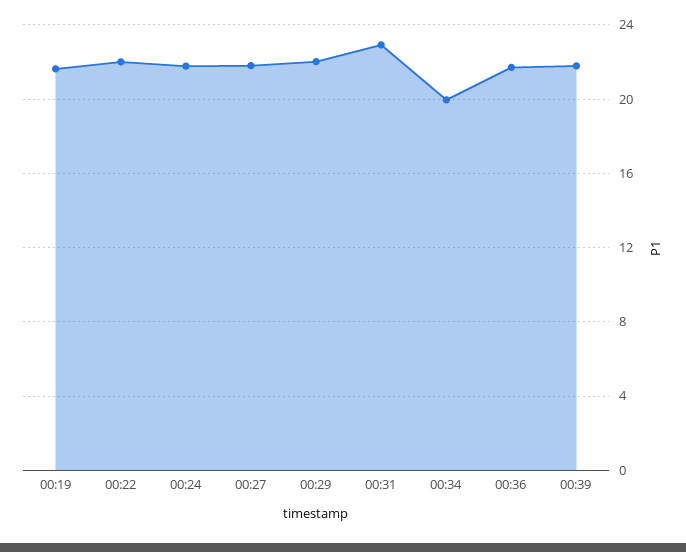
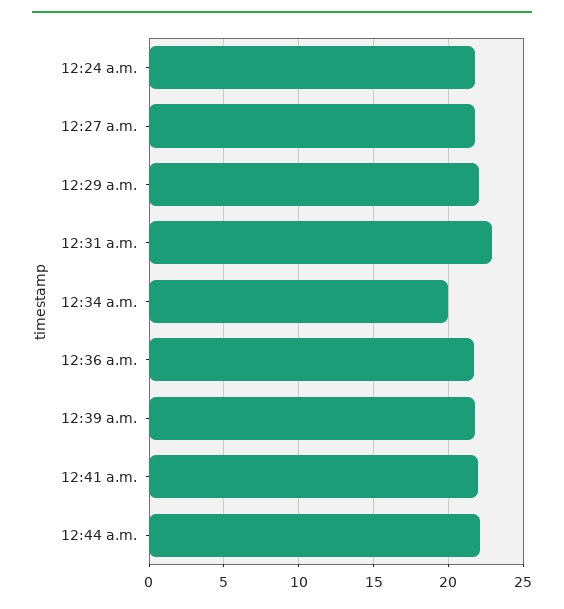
00:19: 21.5 -> none
00:22: 22 -> none
12:41 a.m.: none -> 22
12:44 a.m.: none -> 22

